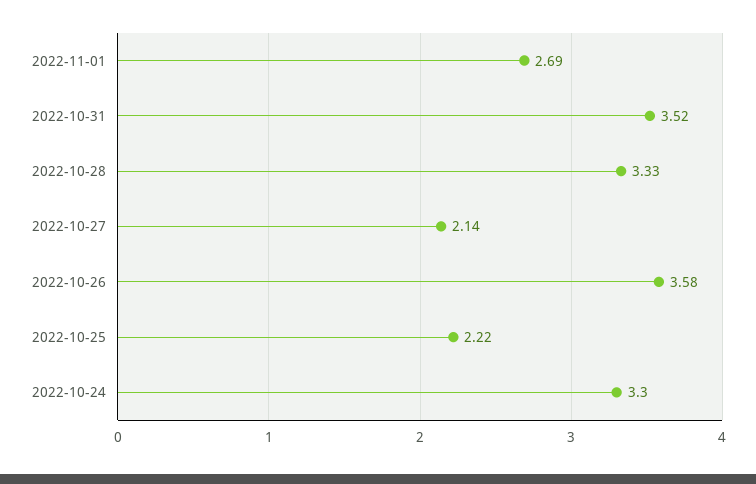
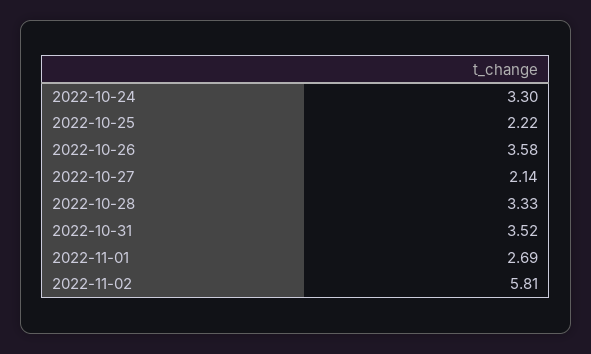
2022-11-02: none -> 5.81

